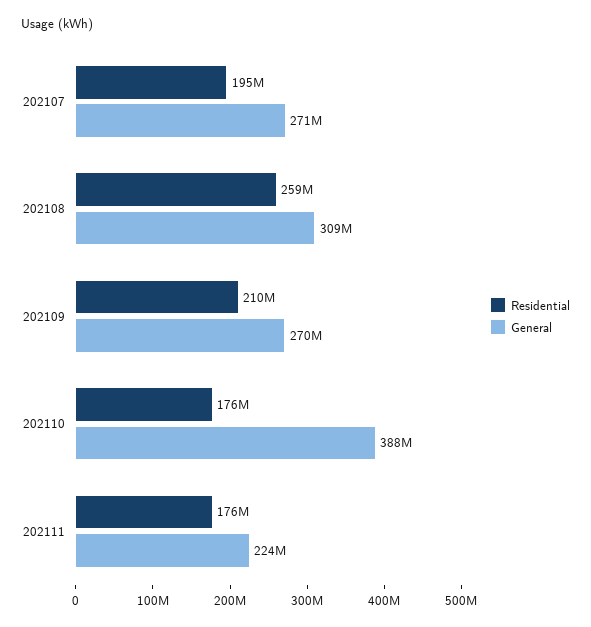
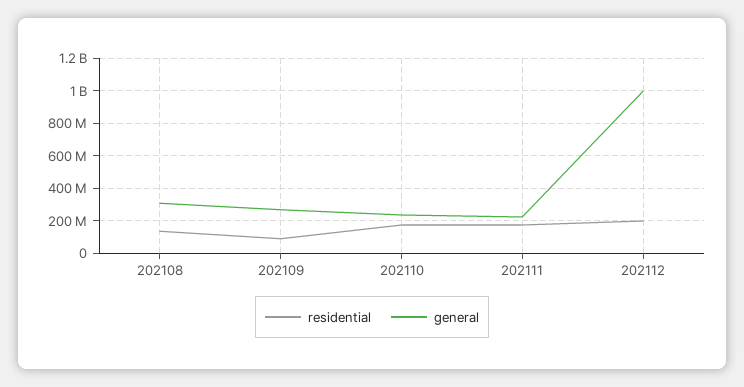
Residential, 202107: 195000000 -> none
General, 202107: 271000000 -> none
Residential, 202108: 259000000 -> 150000000
Residential, 202109: 210000000 -> 100000000
General, 202110: 388000000 -> 250000000
Residential, 202112: none -> 200000000
General, 202112: none -> 1000000000

